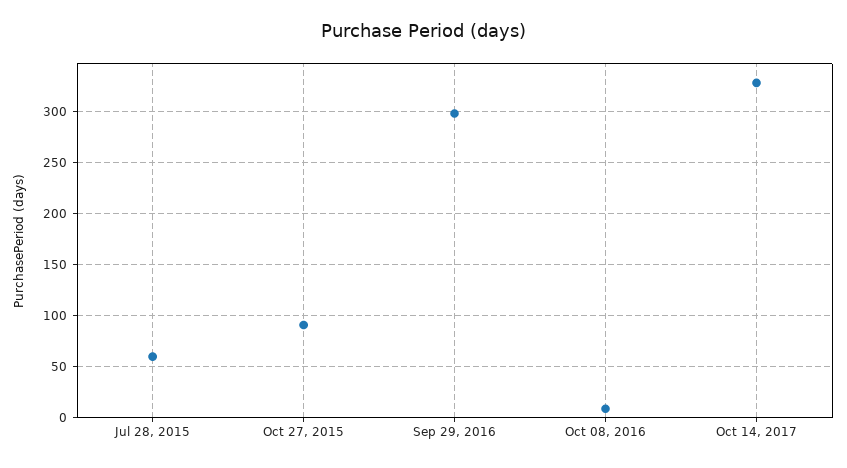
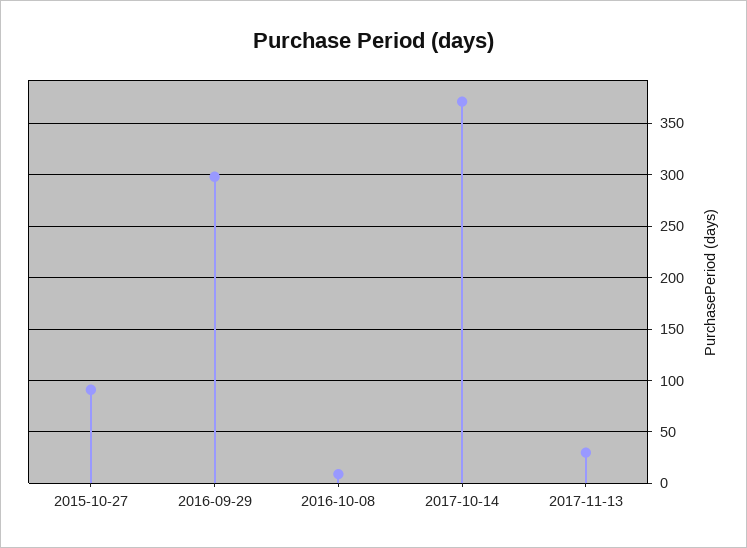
Jul 28, 2015: 60 -> none
Oct 14, 2017: 330 -> 370
2017-11-13: none -> 30

